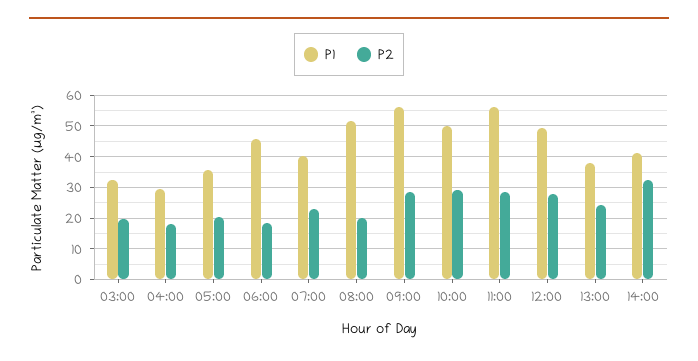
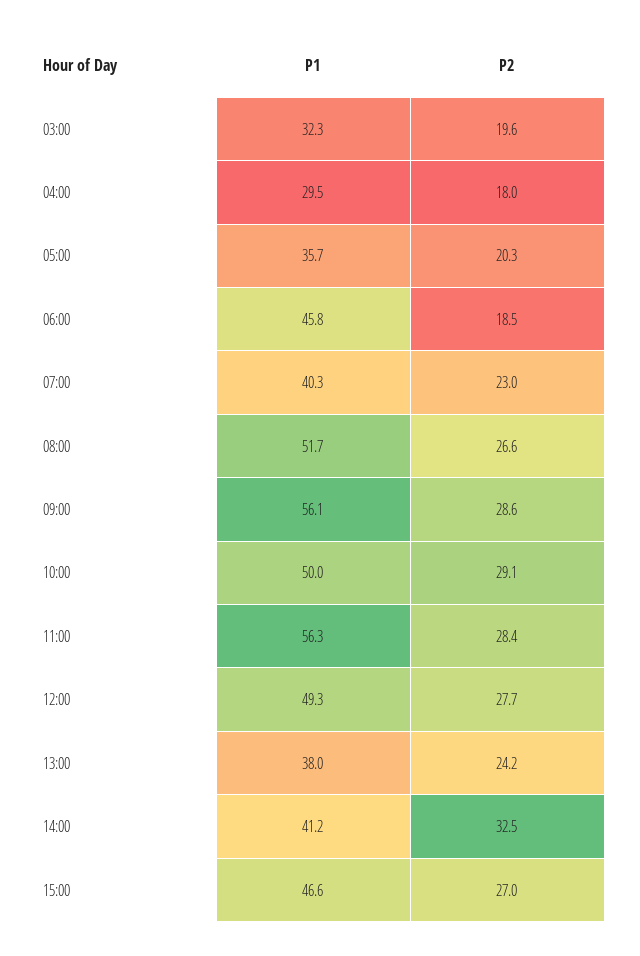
P2, 08:00: 20 -> 26.6
P1, 15:00: none -> 46.6
P2, 15:00: none -> 27

